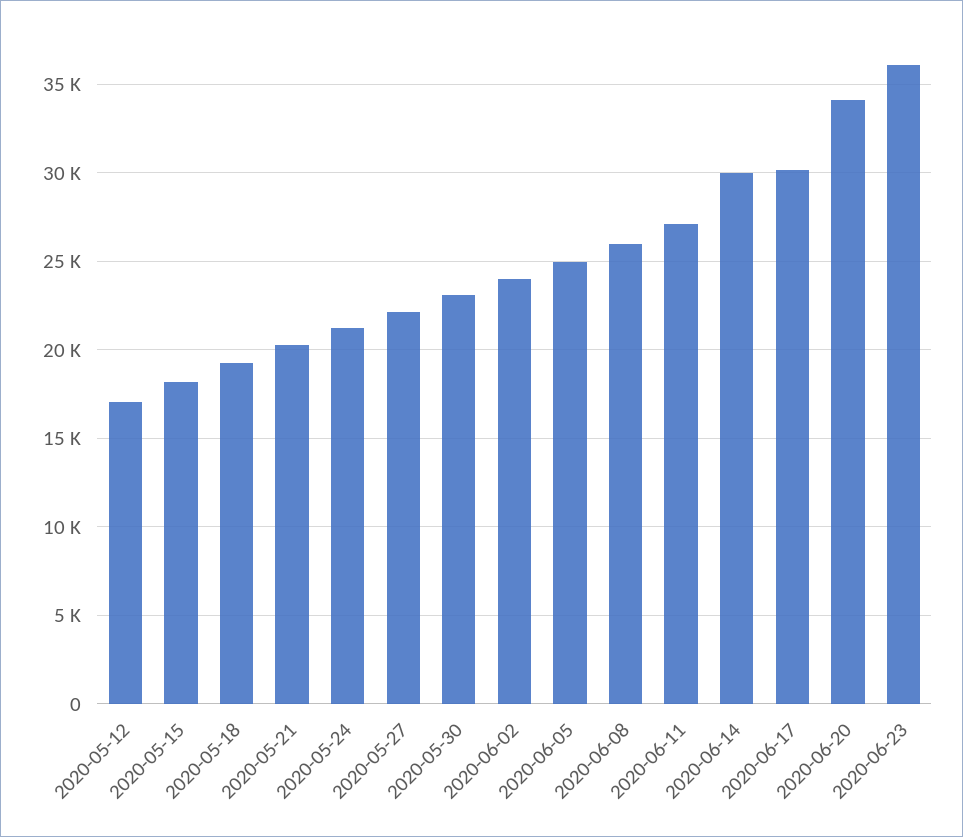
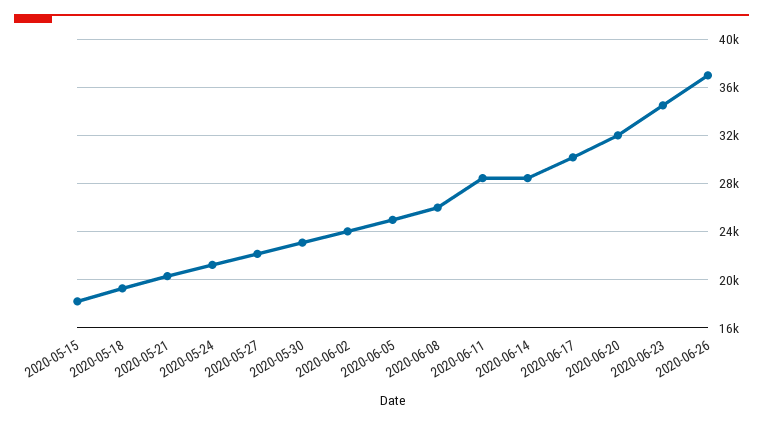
2020-05-12: 17000 -> none
2020-06-11: 27000 -> 28500
2020-06-14: 30000 -> 28500
2020-06-20: 34000 -> 32000
2020-06-23: 36000 -> 34500
2020-06-26: none -> 37000

